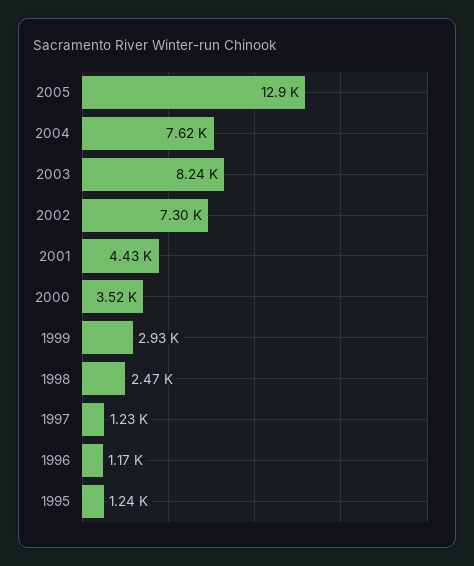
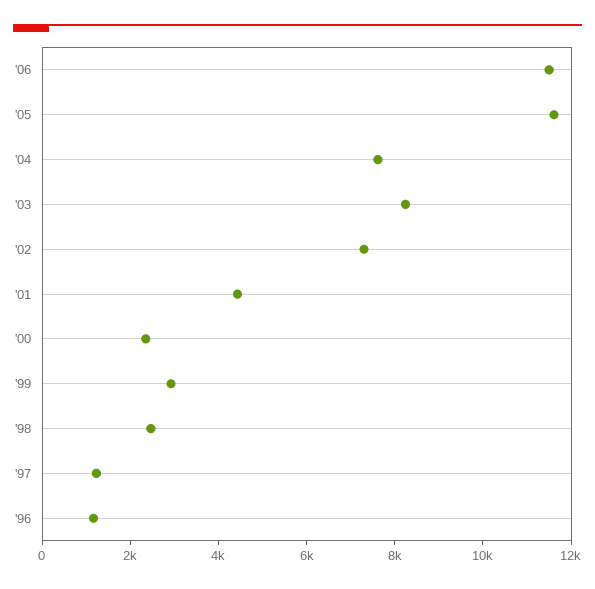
2005: 12900 -> 11500
2000: 3520 -> 2500
1995: 1240 -> none
'06: none -> 11500

